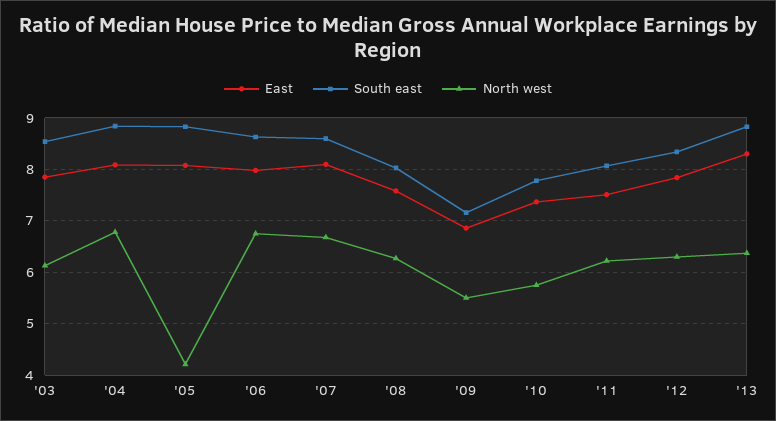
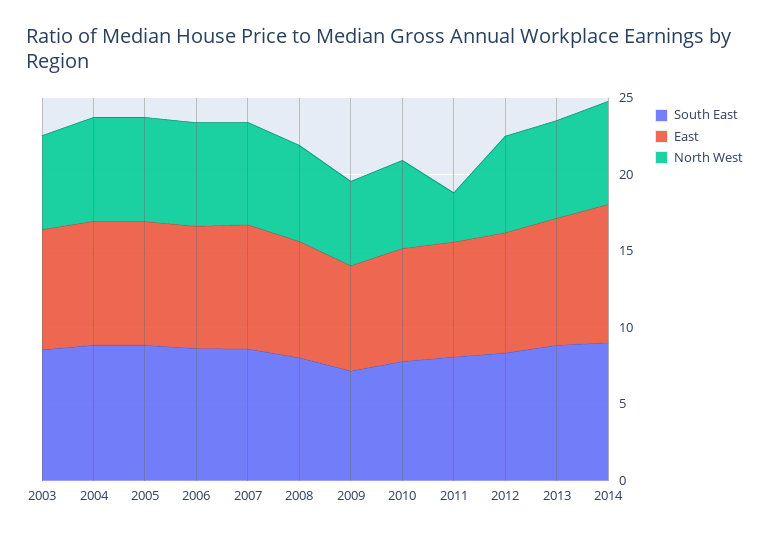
North west, '05: 4.2 -> 7
North west, '11: 6.2 -> 3
South east, 2014: none -> 9
East, 2014: none -> 9
North west, 2014: none -> 7

